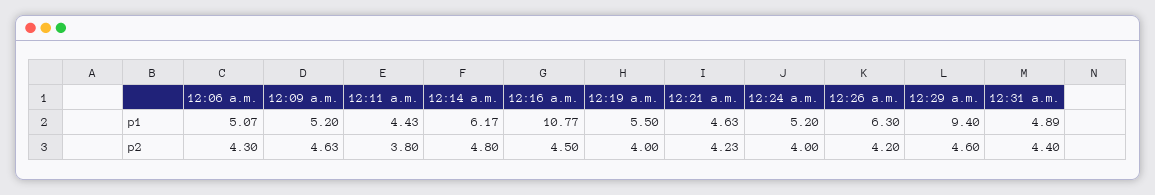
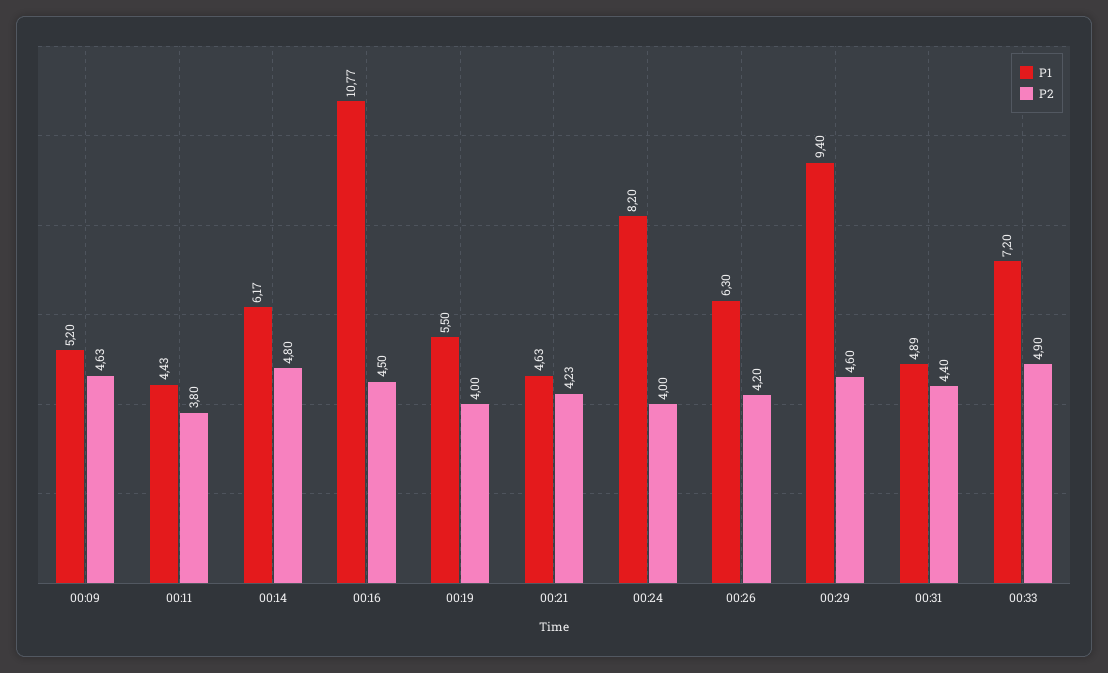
p1, 12:06 a.m.: 5.07 -> none
p1, 12:24 a.m.: 5.2 -> 8.2
p2, 12:06 a.m.: 4.3 -> none
p1, 00:33: none -> 7.2
p2, 00:33: none -> 4.9

